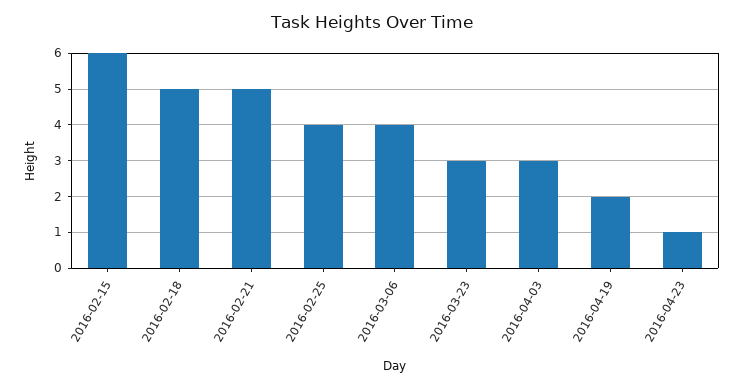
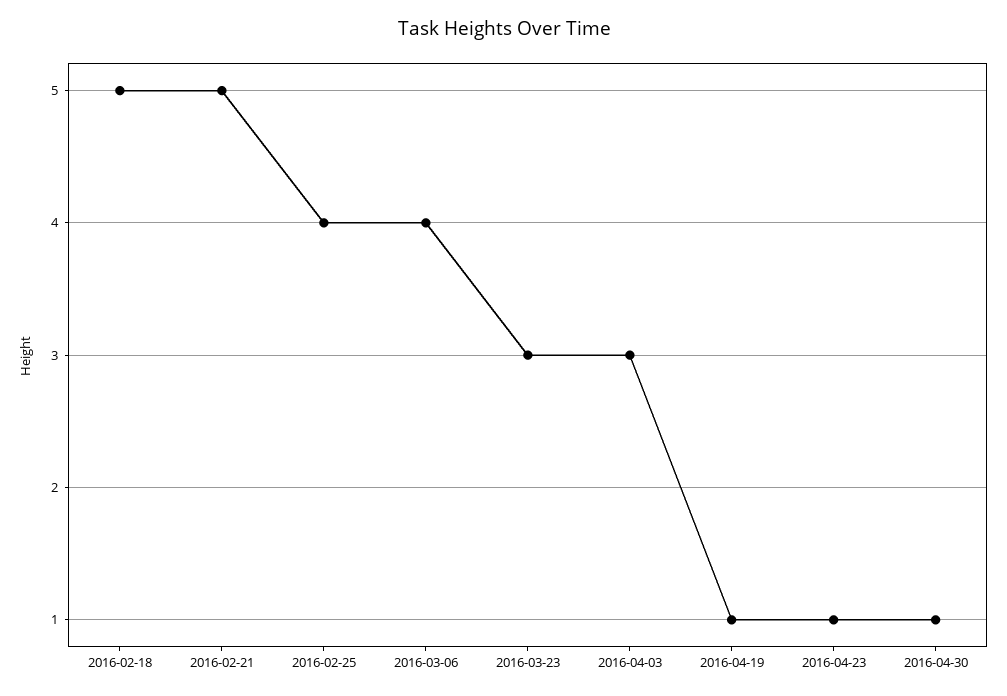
2016-02-15: 6 -> none
2016-04-19: 2 -> 1
2016-04-30: none -> 1

